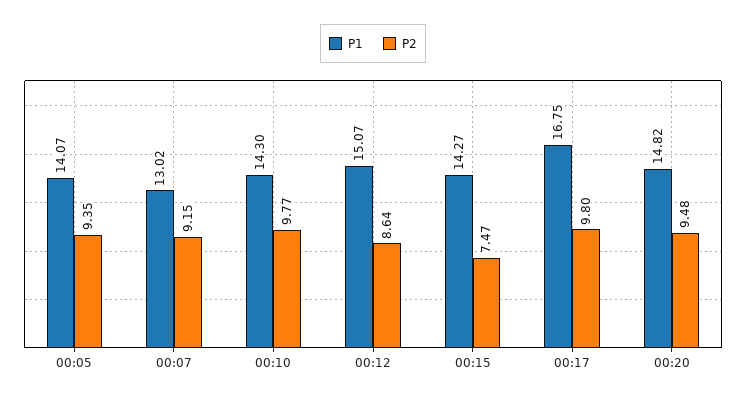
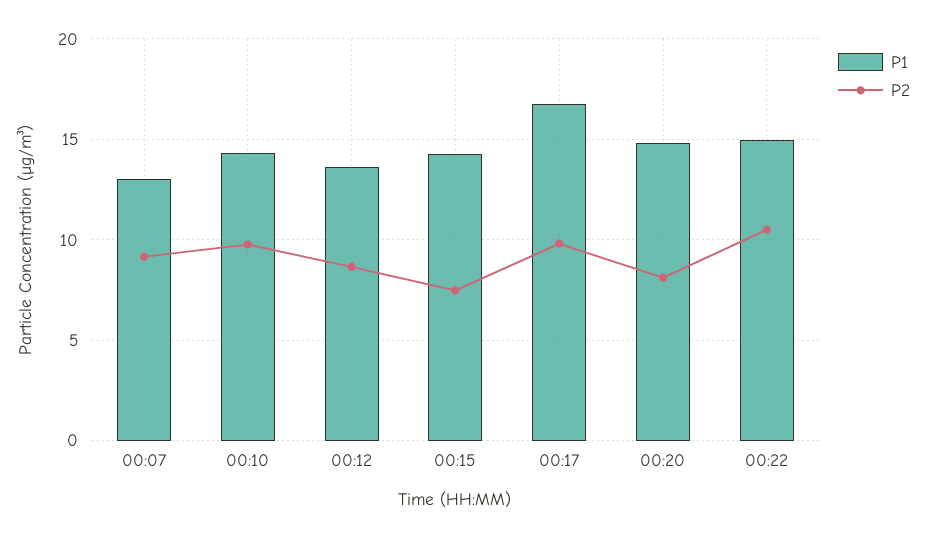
P1, 00:05: 14.07 -> none
P2, 00:05: 9.35 -> none
P1, 00:12: 15.07 -> 13.5
P2, 00:20: 9.48 -> 8
P1, 00:22: none -> 15
P2, 00:22: none -> 10.5

